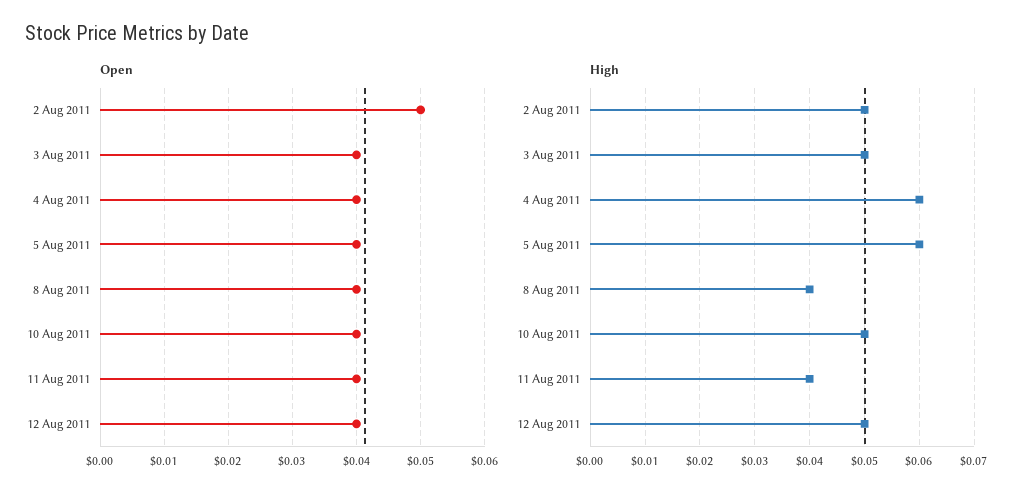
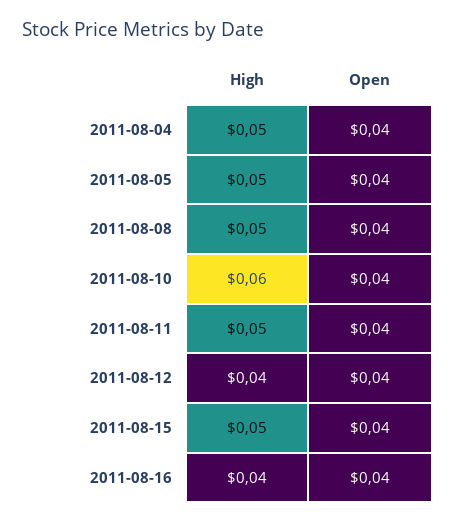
Open, 2 Aug 2011: 0.05 -> none
Open, 3 Aug 2011: 0.04 -> none
High, 2 Aug 2011: 0.05 -> none
High, 3 Aug 2011: 0.05 -> none
High, 4 Aug 2011: 0.06 -> 0.05
High, 5 Aug 2011: 0.06 -> 0.05
High, 8 Aug 2011: 0.04 -> 0.05
High, 10 Aug 2011: 0.05 -> 0.06
High, 11 Aug 2011: 0.04 -> 0.05
High, 12 Aug 2011: 0.05 -> 0.04
High, 2011-08-15: none -> 0.05
Open, 2011-08-15: none -> 0.04
High, 2011-08-16: none -> 0.04
Open, 2011-08-16: none -> 0.04

